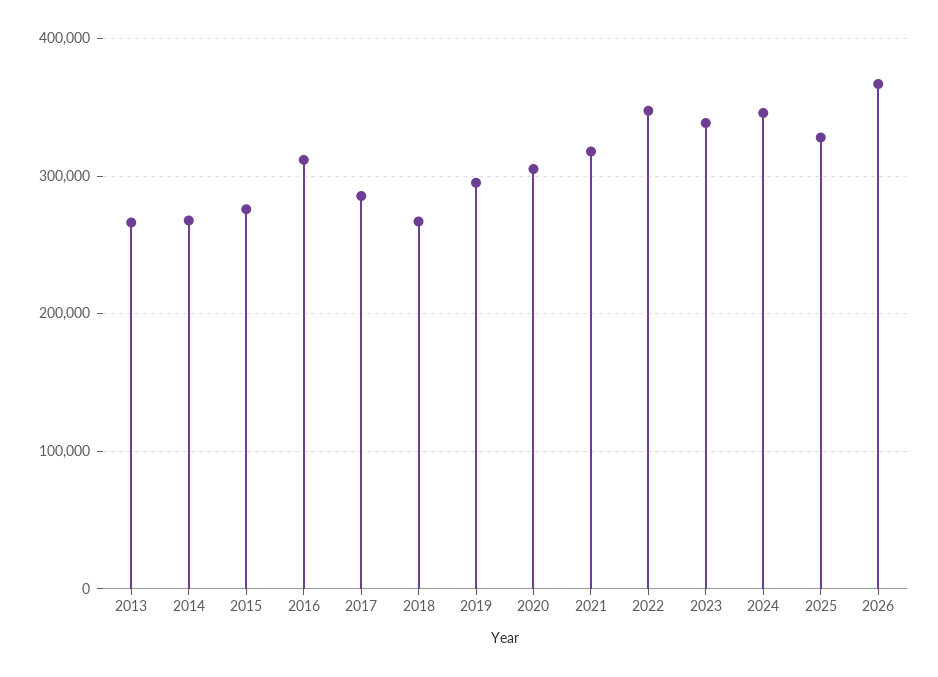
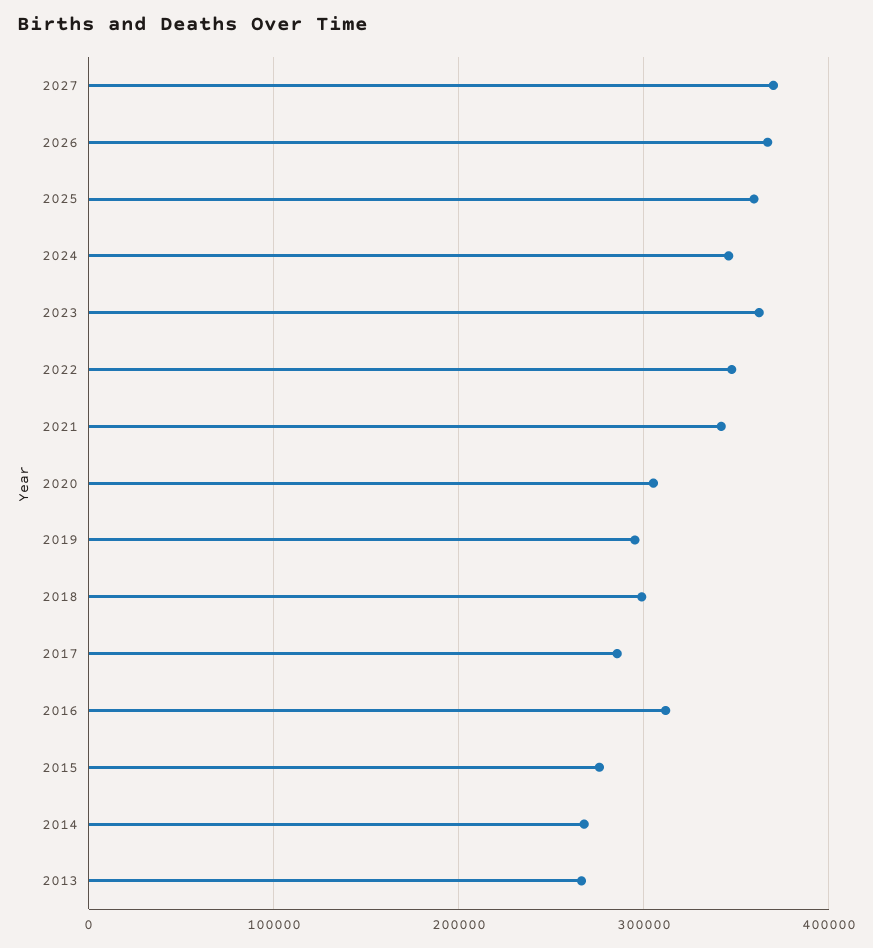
2018: 270000 -> 300000
2021: 320000 -> 340000
2023: 340000 -> 360000
2025: 330000 -> 360000
2027: none -> 370000

